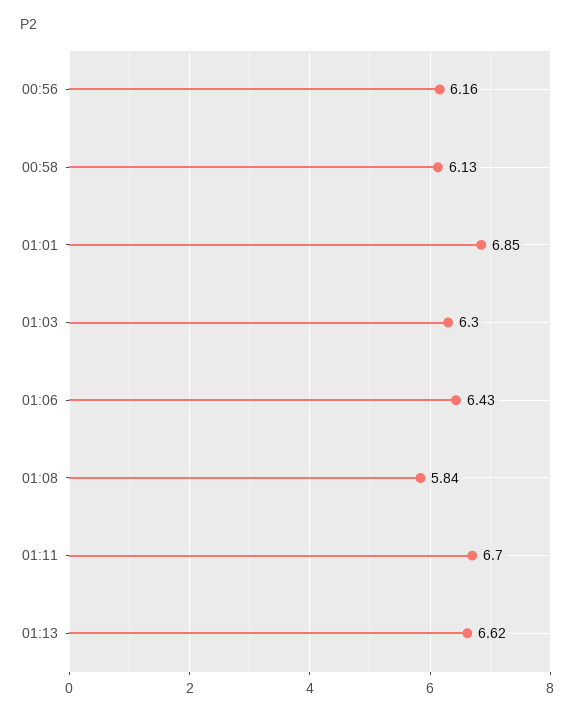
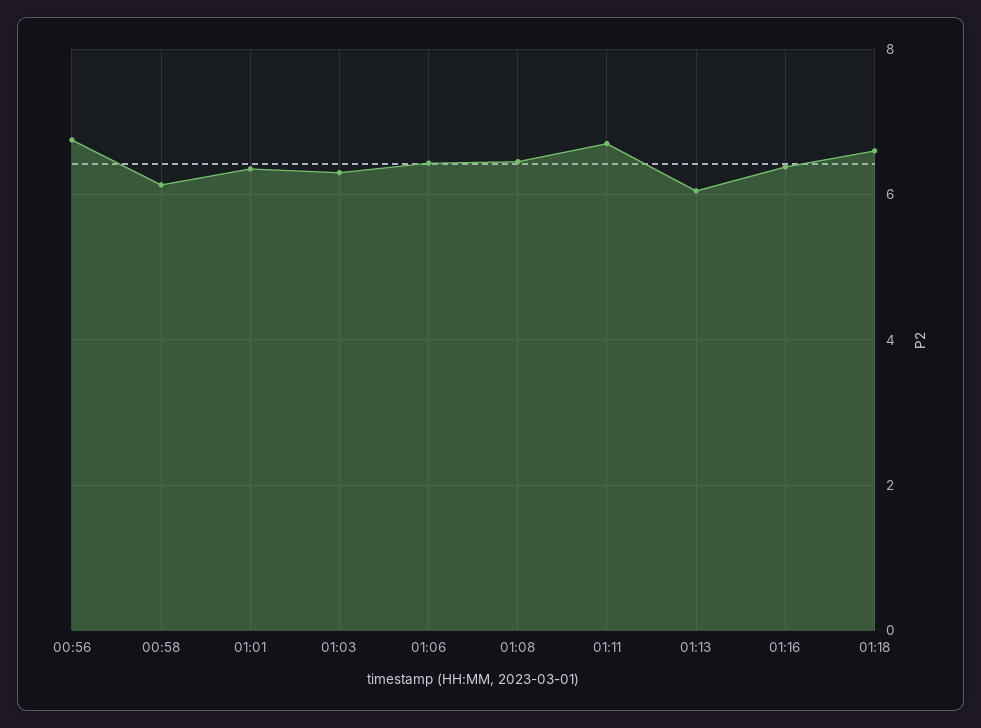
00:56: 6.16 -> 6.8
01:01: 6.85 -> 6.4
01:08: 5.84 -> 6.4
01:13: 6.62 -> 6
01:16: none -> 6.4
01:18: none -> 6.6

